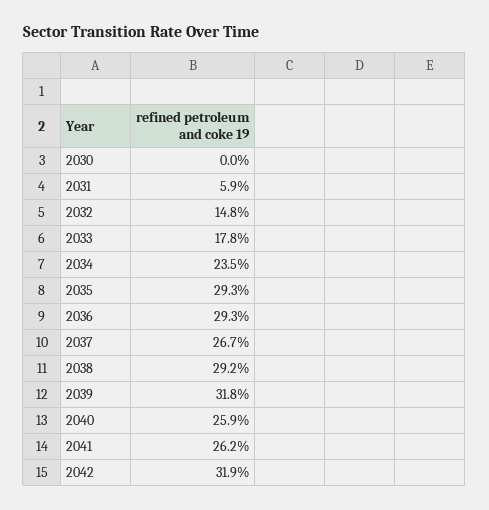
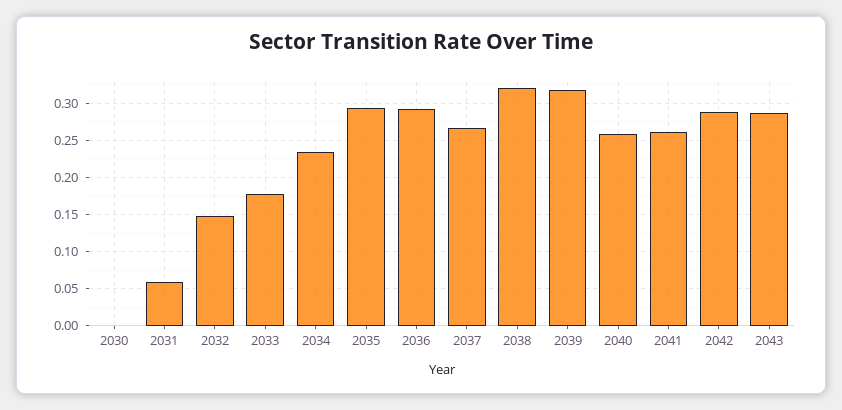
2038: 0.292 -> 0.32
2042: 0.319 -> 0.29
2043: none -> 0.29

